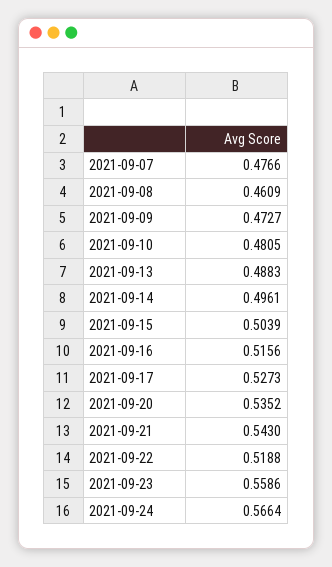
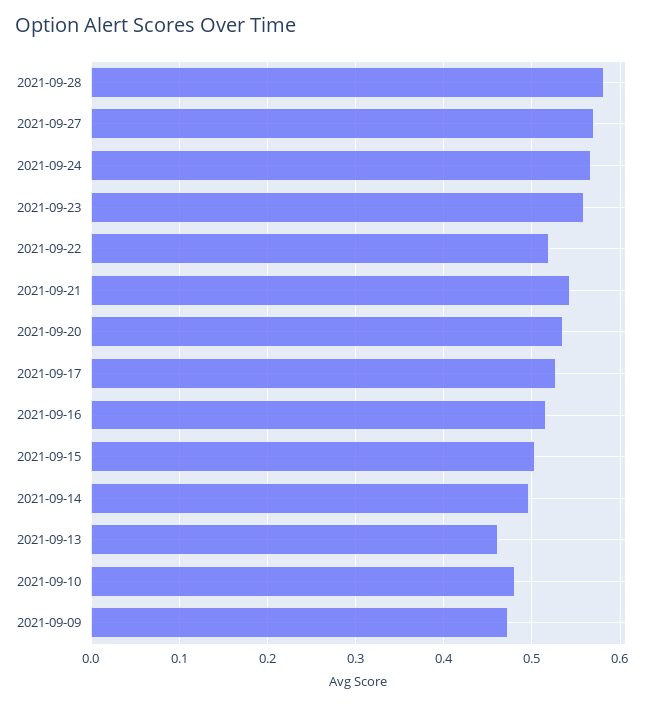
2021-09-07: 0.4766 -> none
2021-09-08: 0.4609 -> none
2021-09-13: 0.4883 -> 0.46
2021-09-28: none -> 0.58
2021-09-27: none -> 0.57

